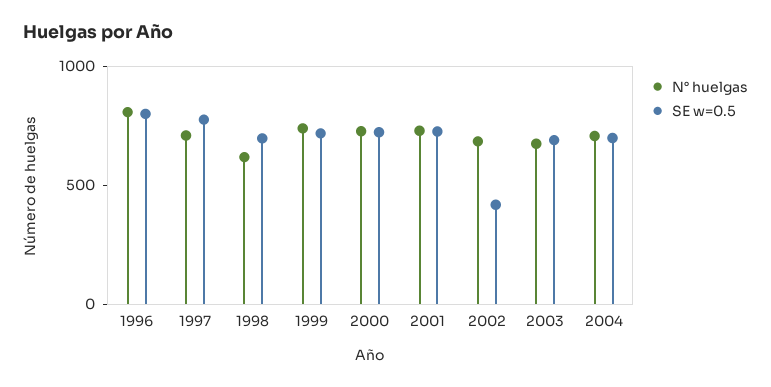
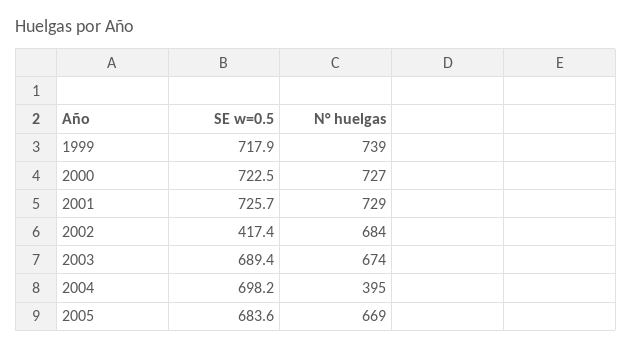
N° huelgas, 1996: 800 -> none
SE w=0.5, 1996: 800 -> none
N° huelgas, 1997: 700 -> none
SE w=0.5, 1997: 800 -> none
N° huelgas, 1998: 600 -> none
SE w=0.5, 1998: 700 -> none
N° huelgas, 2004: 700 -> 395
SE w=0.5, 2005: none -> 683.6
N° huelgas, 2005: none -> 669

